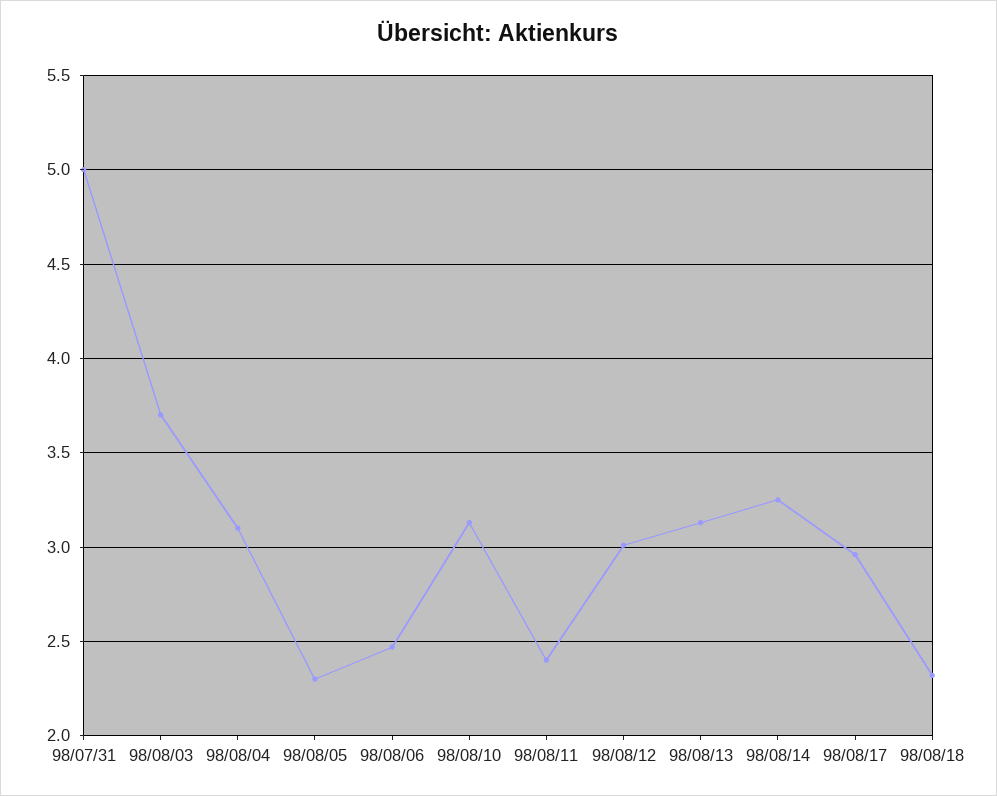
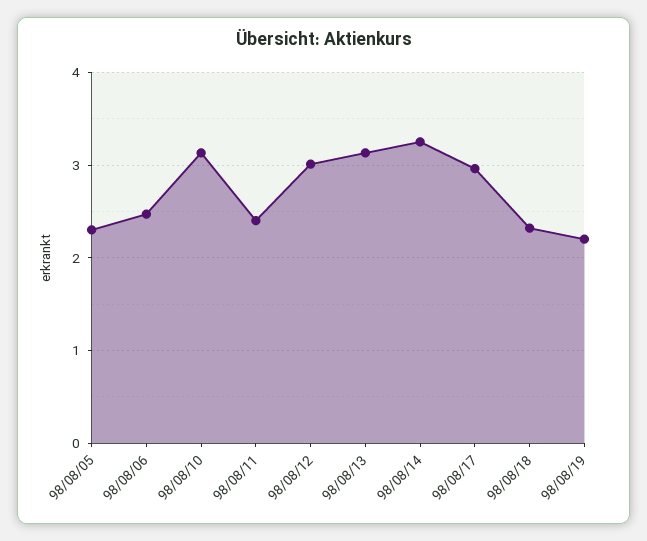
98/07/31: 5 -> none
98/08/03: 3.7 -> none
98/08/04: 3.1 -> none
98/08/19: none -> 2.2

